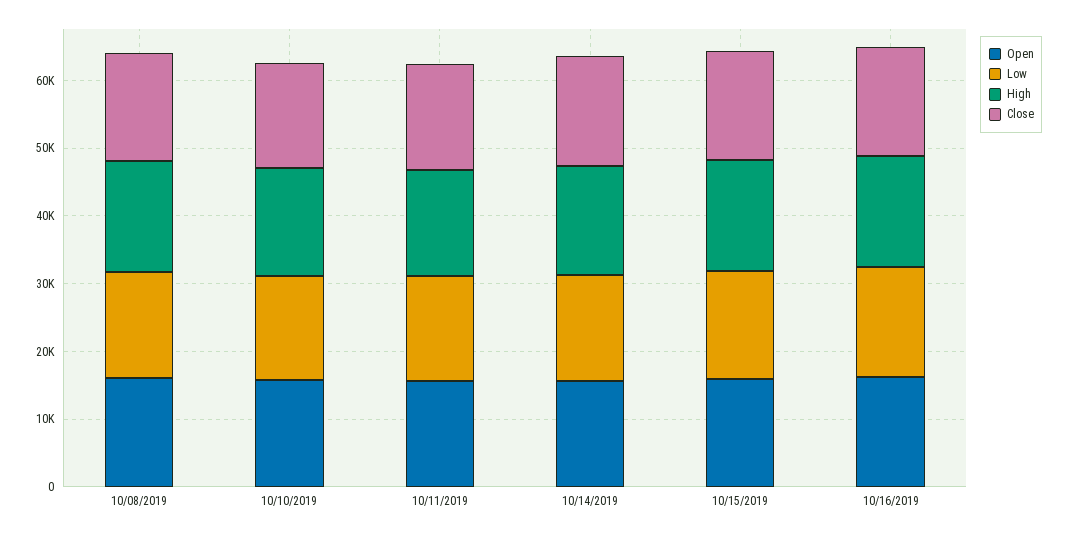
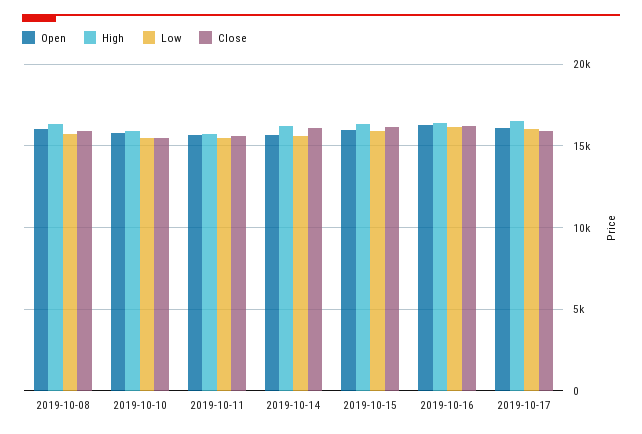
Open, 2019-10-17: none -> 16000
High, 2019-10-17: none -> 16500
Low, 2019-10-17: none -> 16000
Close, 2019-10-17: none -> 16000

